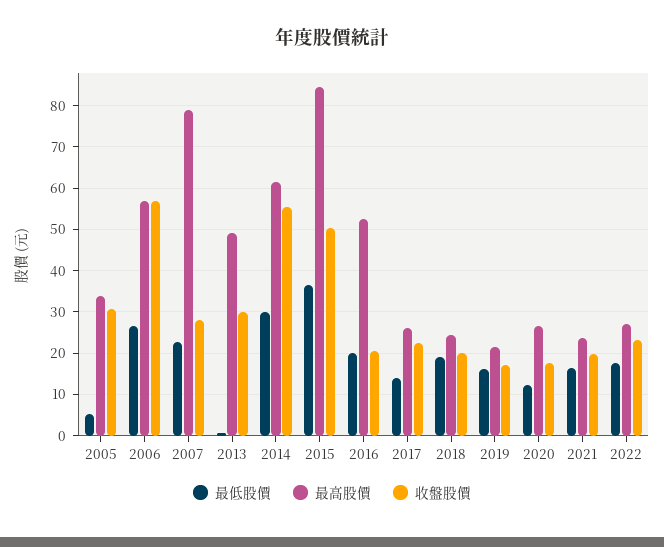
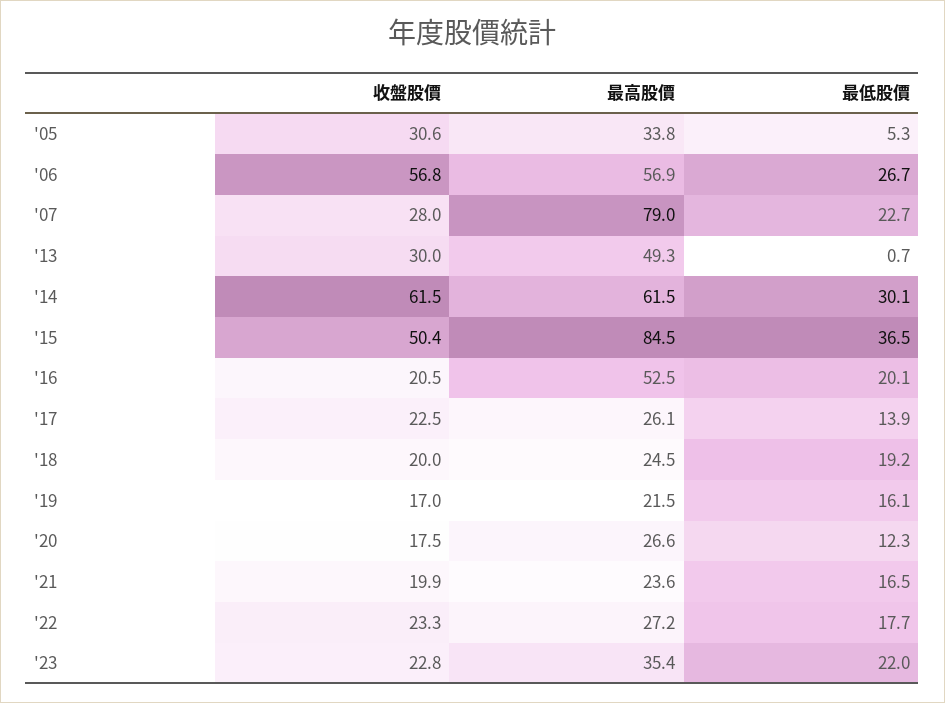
收盤股價, 2014: 56 -> 61.5
收盤股價, '23: none -> 22.8
最高股價, '23: none -> 35.4
最低股價, '23: none -> 22

